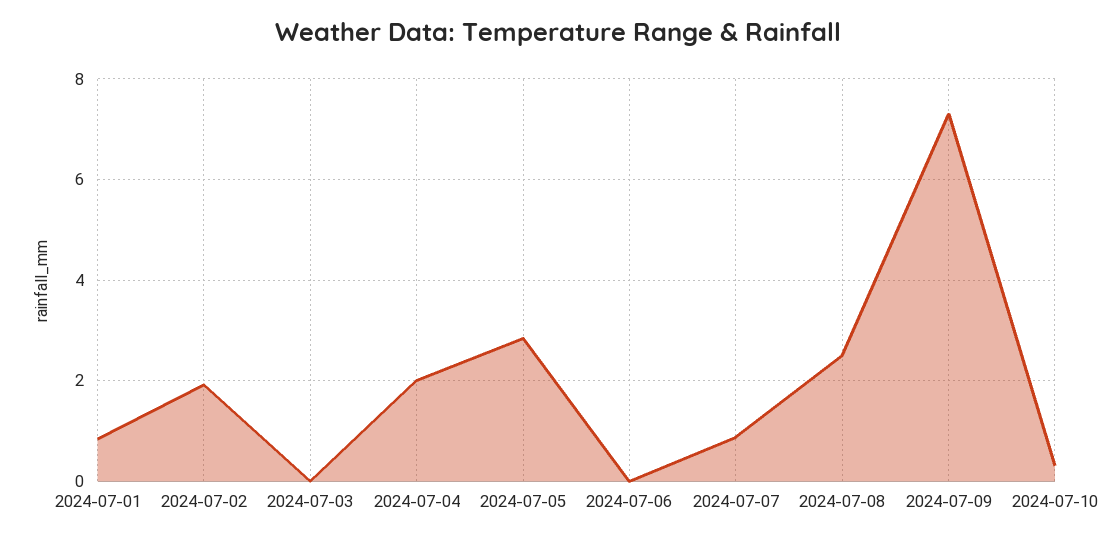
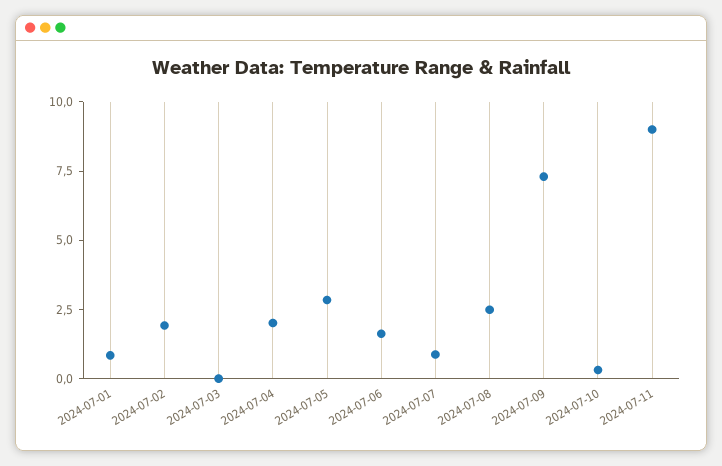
2024-07-06: 0 -> 1.5
2024-07-11: none -> 9

